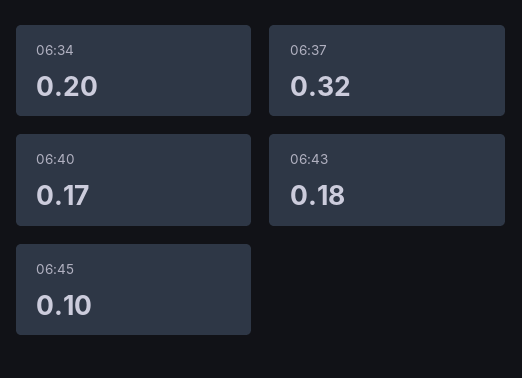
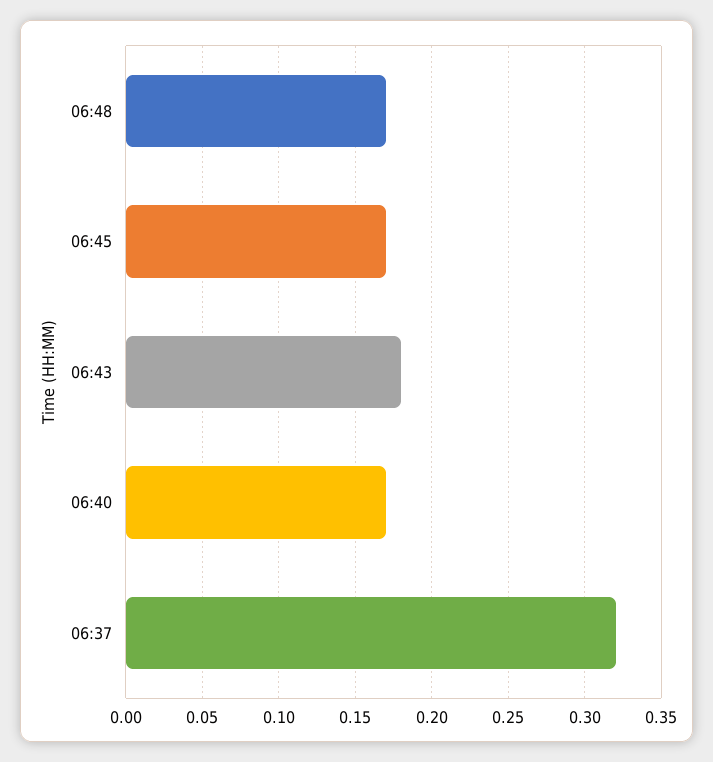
06:34: 0.2 -> none
06:45: 0.1 -> 0.17
06:48: none -> 0.17

